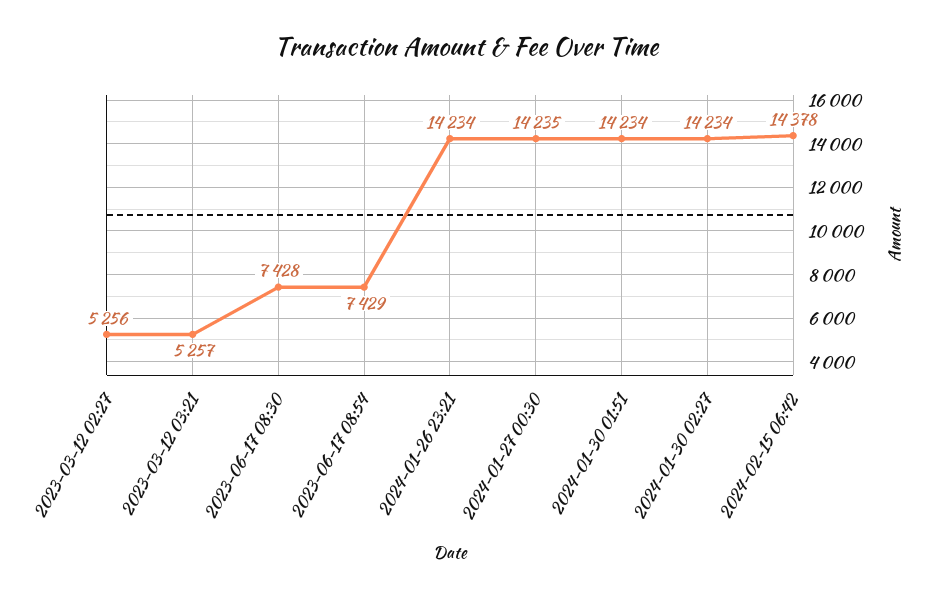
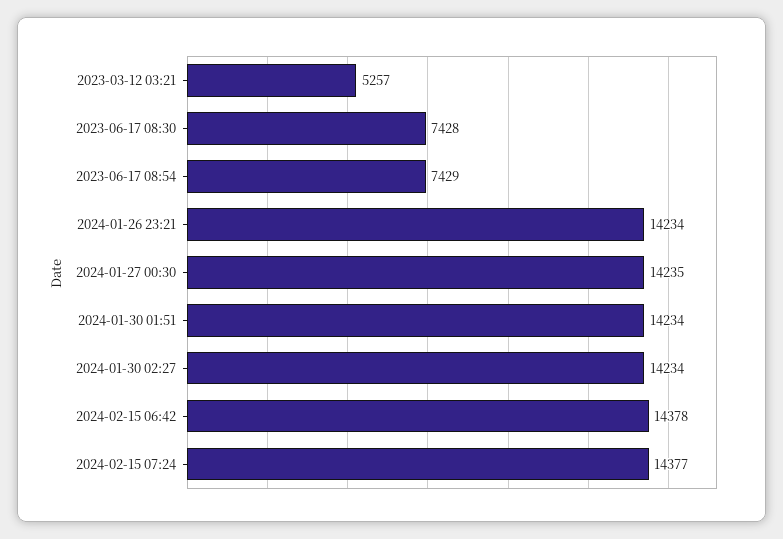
2023-03-12 02:27: 5256 -> none
2024-02-15 07:24: none -> 14377

